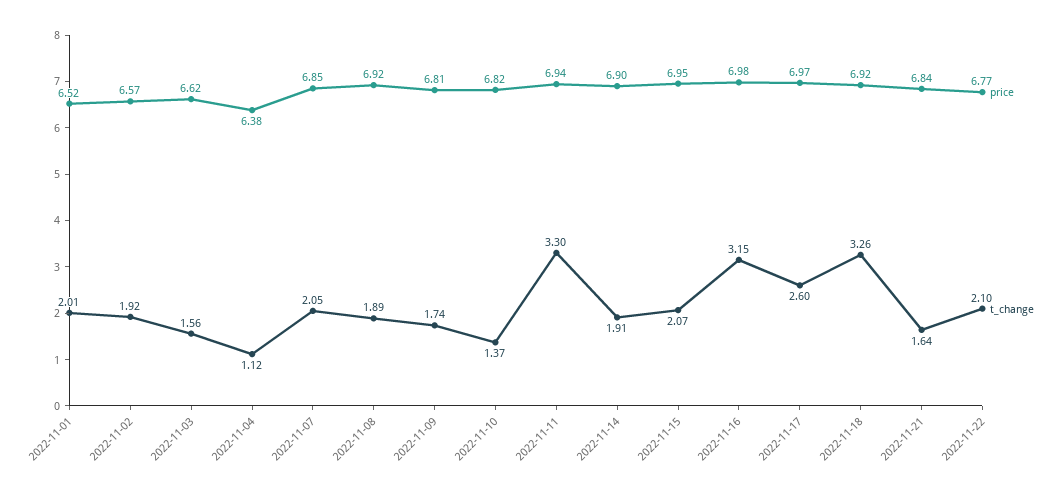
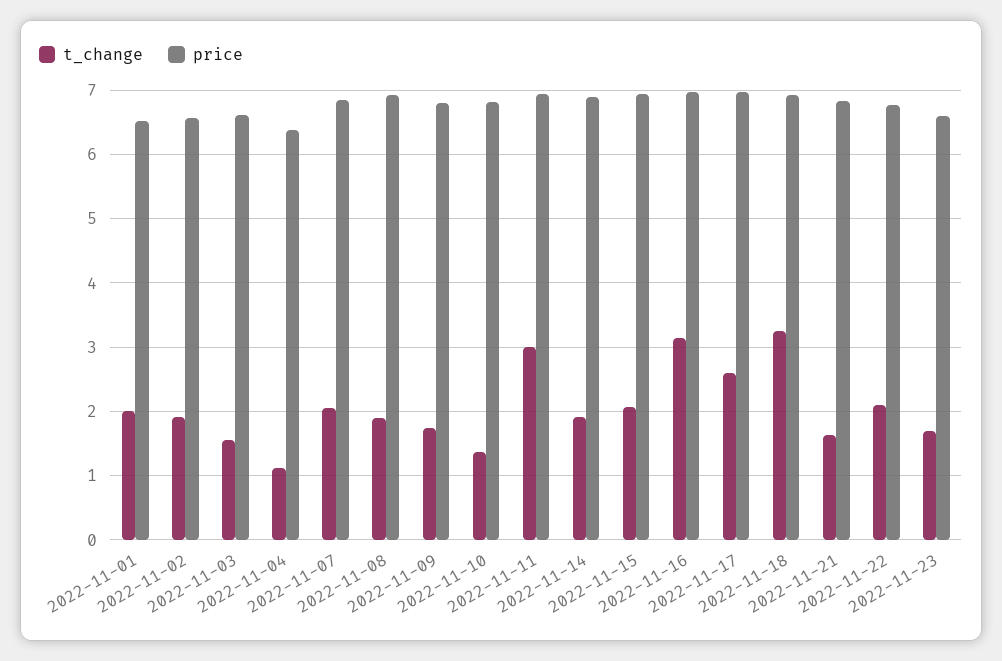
t_change, 2022-11-11: 3.3 -> 3
t_change, 2022-11-23: none -> 1.7
price, 2022-11-23: none -> 6.6

